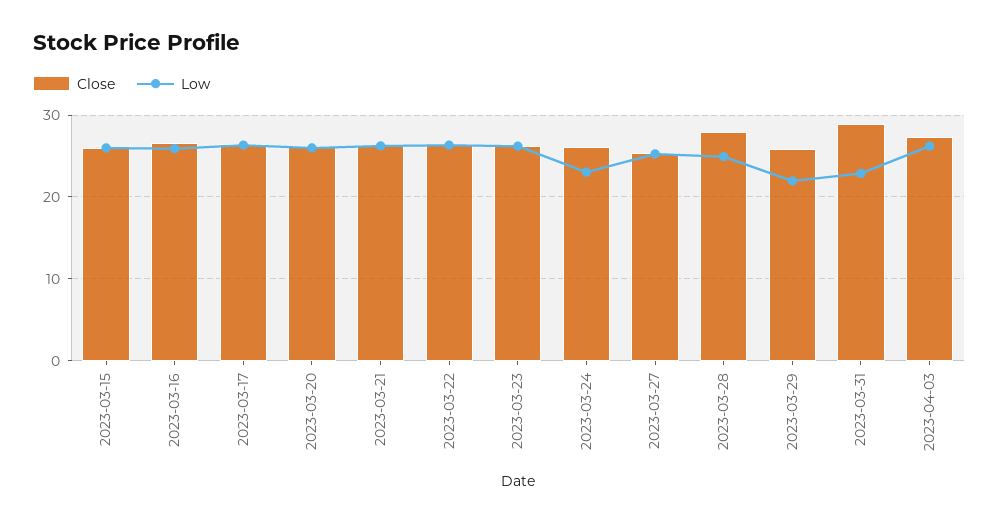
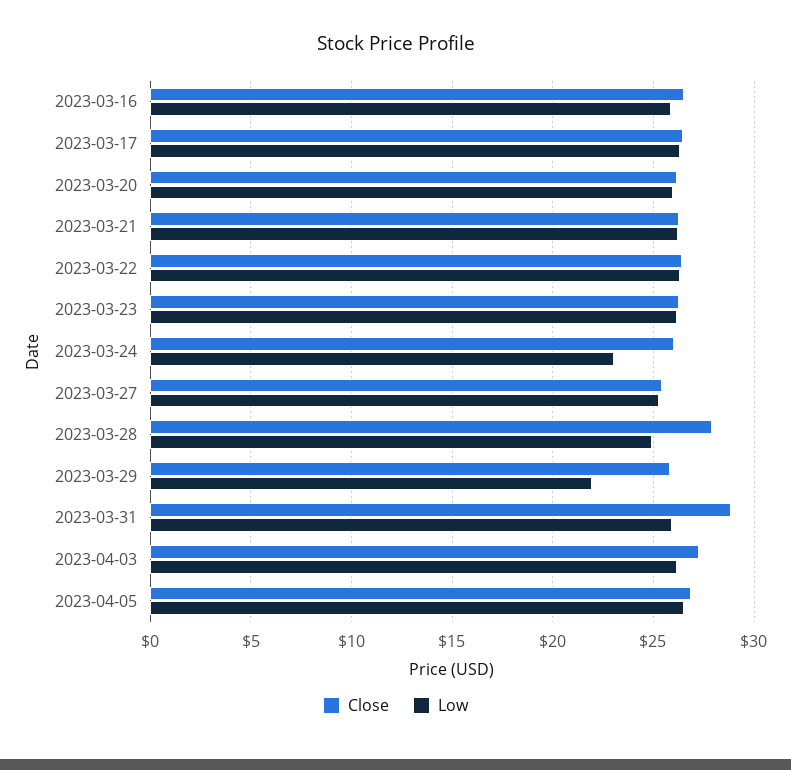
Close, 2023-03-15: 26 -> none
Low, 2023-03-15: 26 -> none
Low, 2023-03-31: 23 -> 26
Close, 2023-04-05: none -> 27
Low, 2023-04-05: none -> 26.5

